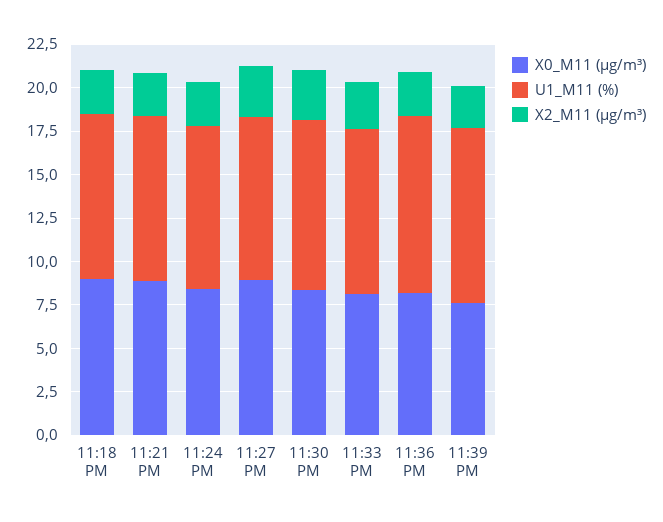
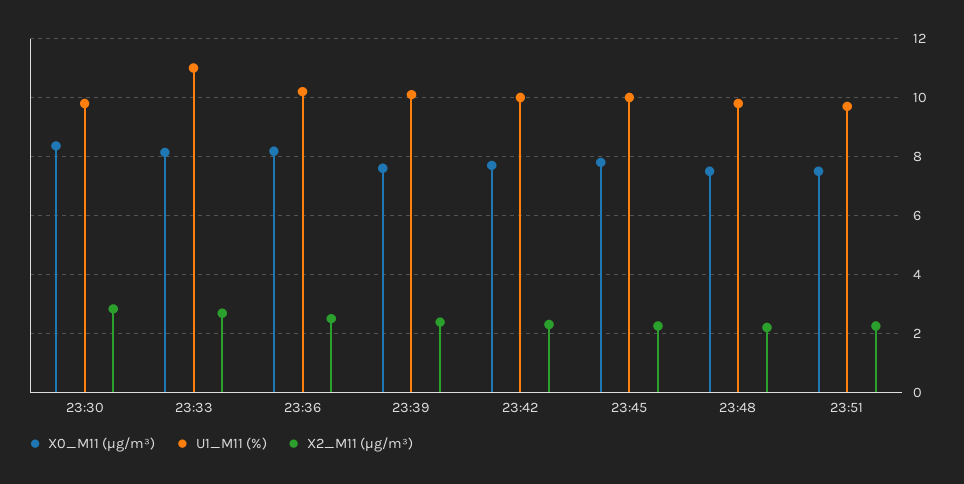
X0_M11 (μg/m³), 11:18 PM: 9 -> none
U1_M11 (%), 11:18 PM: 9.5 -> none
X2_M11 (μg/m³), 11:18 PM: 2.5 -> none
X0_M11 (μg/m³), 11:21 PM: 9 -> none
U1_M11 (%), 11:21 PM: 9.5 -> none
X2_M11 (μg/m³), 11:21 PM: 2.5 -> none
X0_M11 (μg/m³), 11:24 PM: 8.5 -> none
U1_M11 (%), 11:24 PM: 9.5 -> none
X2_M11 (μg/m³), 11:24 PM: 2.5 -> none
X0_M11 (μg/m³), 11:27 PM: 9 -> none
U1_M11 (%), 11:27 PM: 9.5 -> none
X2_M11 (μg/m³), 11:27 PM: 3 -> none
U1_M11 (%), 11:33 PM: 9.5 -> 11
X0_M11 (μg/m³), 23:42: none -> 7.75
U1_M11 (%), 23:42: none -> 10
X2_M11 (μg/m³), 23:42: none -> 2.25
X0_M11 (μg/m³), 23:45: none -> 7.75
U1_M11 (%), 23:45: none -> 10
X2_M11 (μg/m³), 23:45: none -> 2.25
X0_M11 (μg/m³), 23:48: none -> 7.5
U1_M11 (%), 23:48: none -> 9.75
X2_M11 (μg/m³), 23:48: none -> 2.25
X0_M11 (μg/m³), 23:51: none -> 7.5
U1_M11 (%), 23:51: none -> 9.75
X2_M11 (μg/m³), 23:51: none -> 2.25

